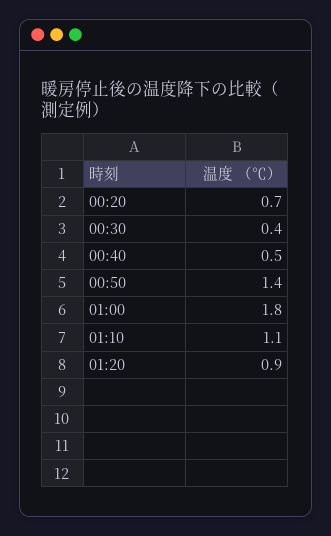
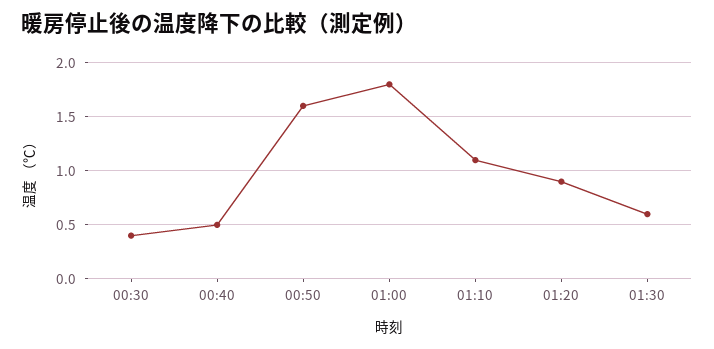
00:20: 0.7 -> none
00:50: 1.4 -> 1.6
01:30: none -> 0.6

